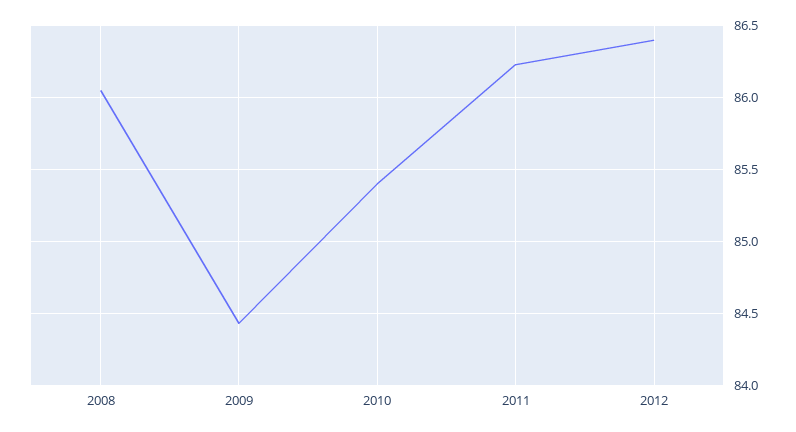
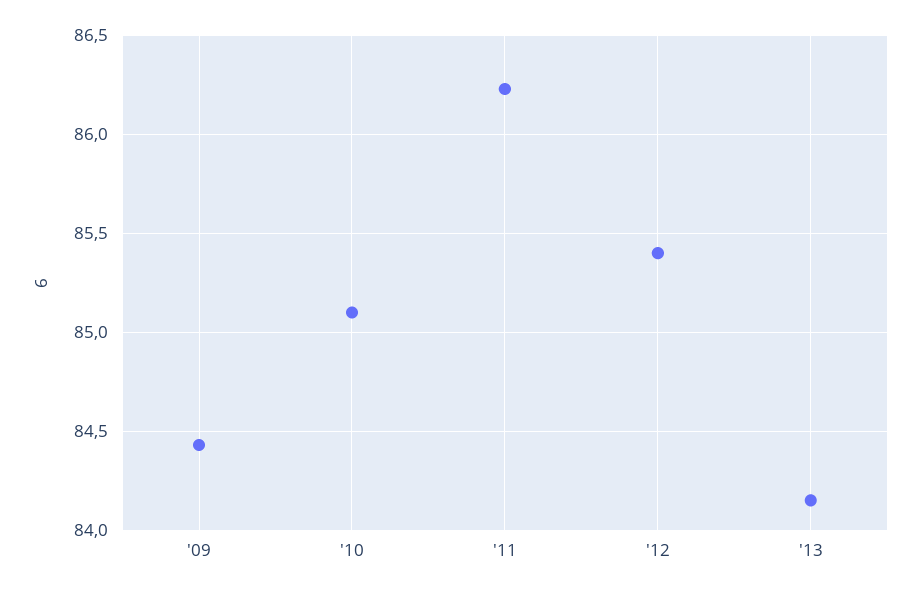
2008: 86.05 -> none
2010: 85.4 -> 85.1
2012: 86.4 -> 85.4
'13: none -> 84.15

